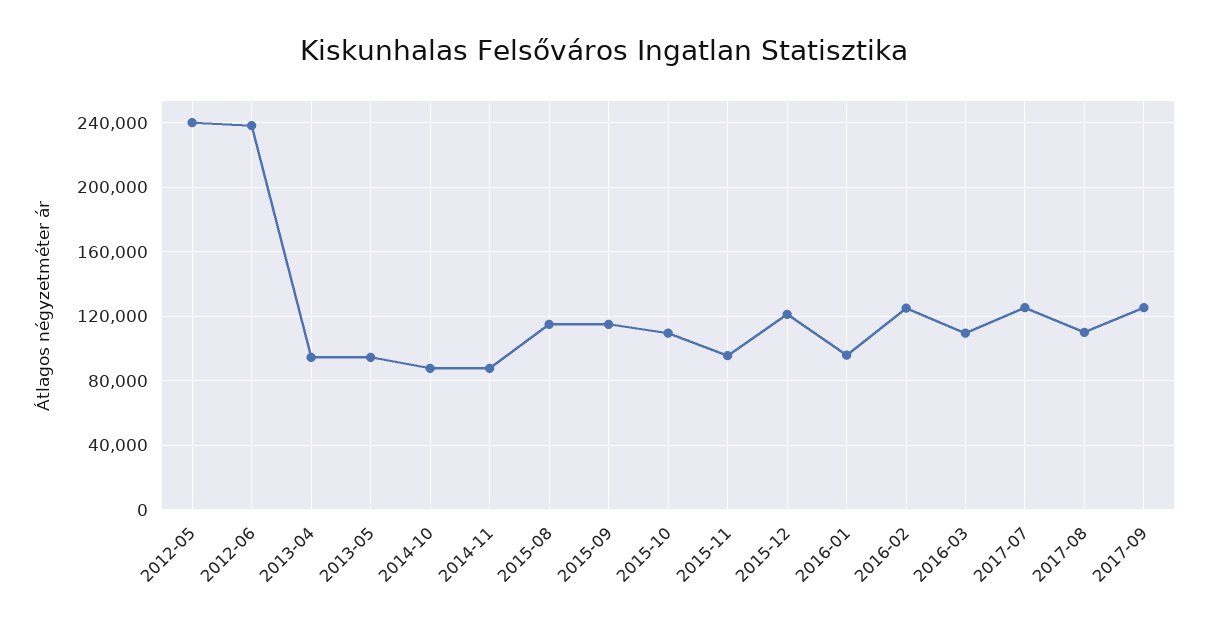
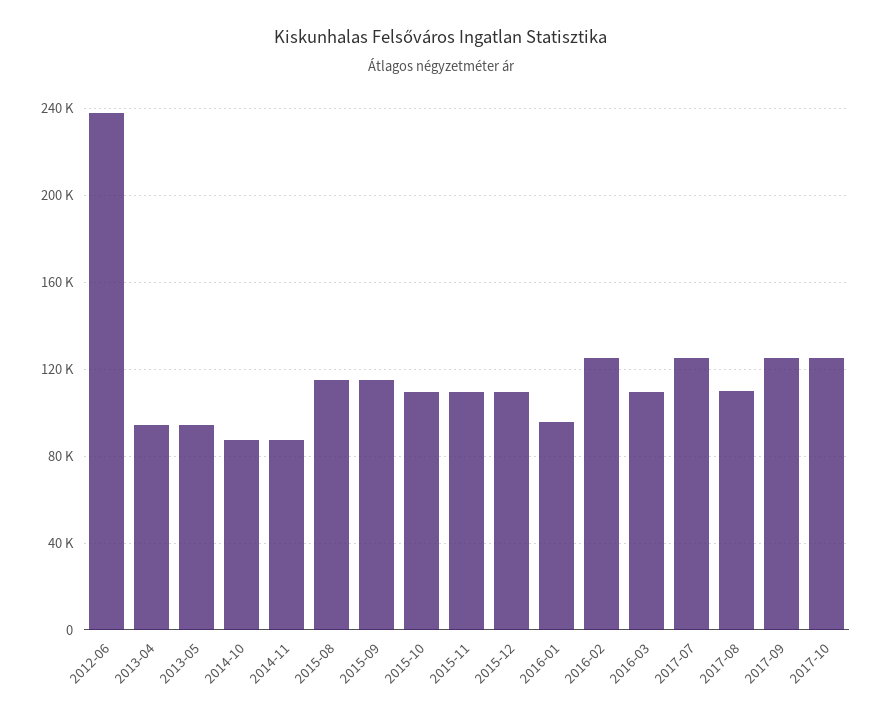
2012-05: 240000 -> none
2015-11: 95000 -> 110000
2015-12: 120000 -> 110000
2017-10: none -> 125000

